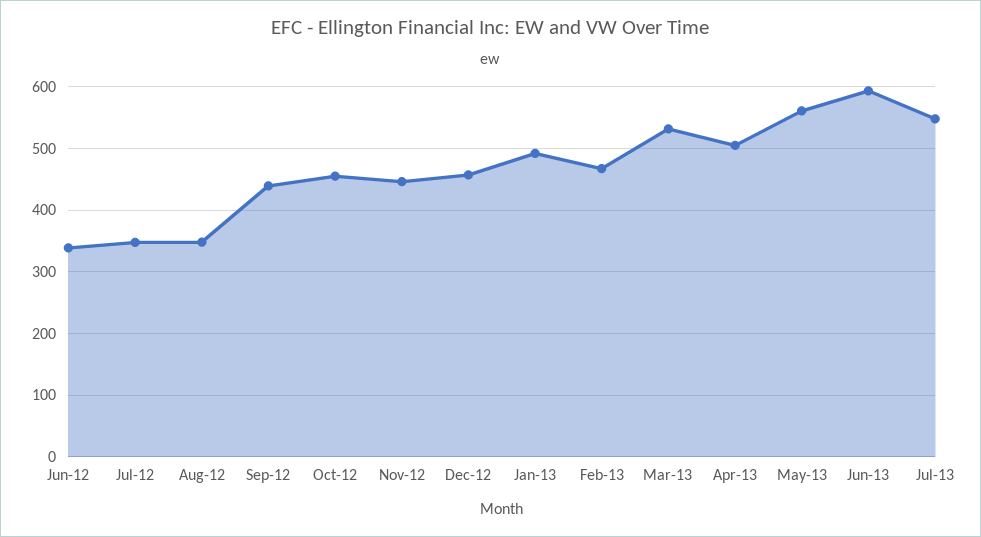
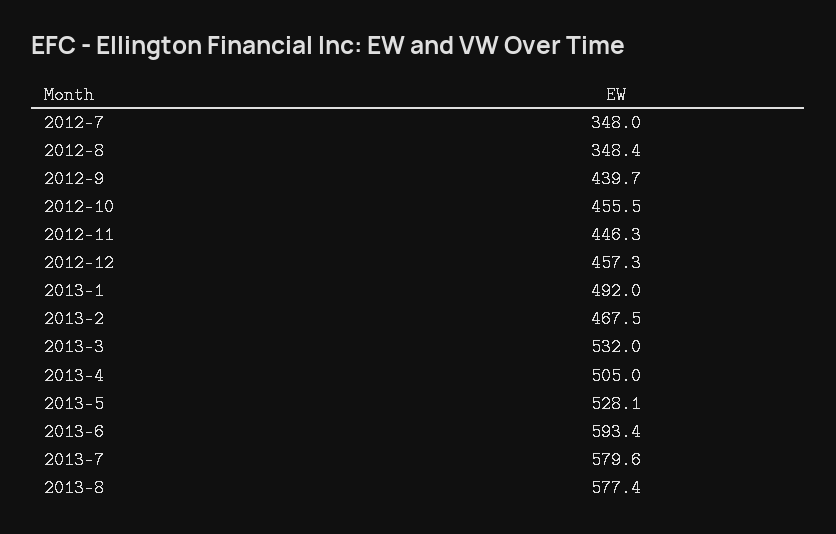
Jun-12: 340 -> none
May-13: 560 -> 528.1
Jul-13: 550 -> 579.6
2013-8: none -> 577.4

